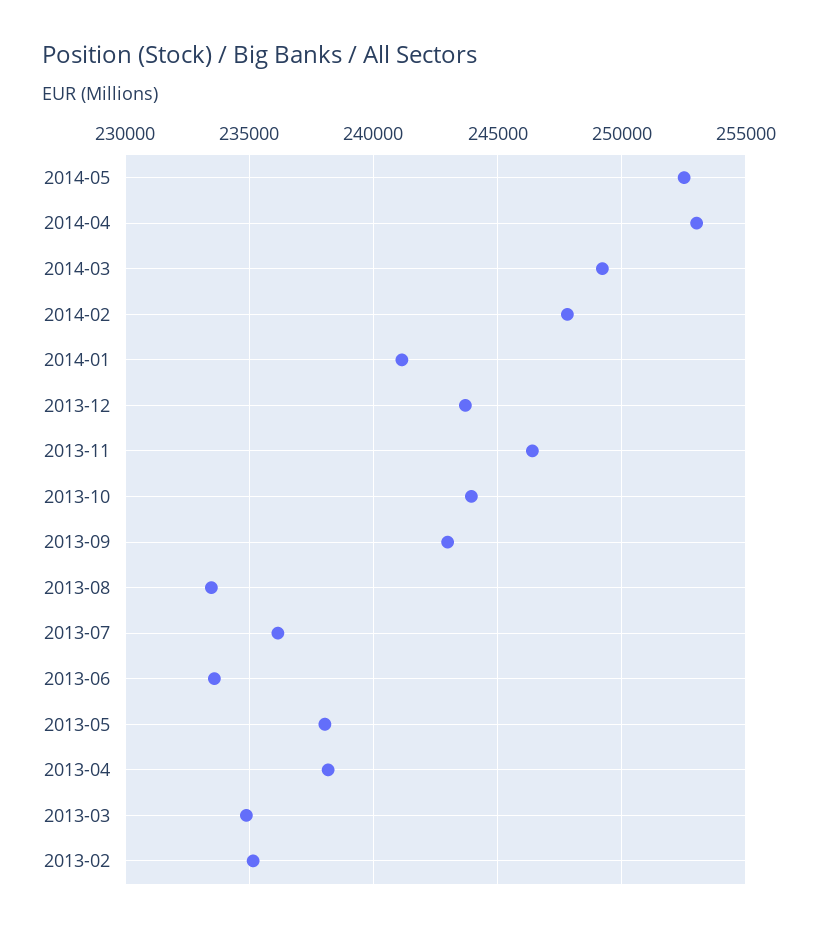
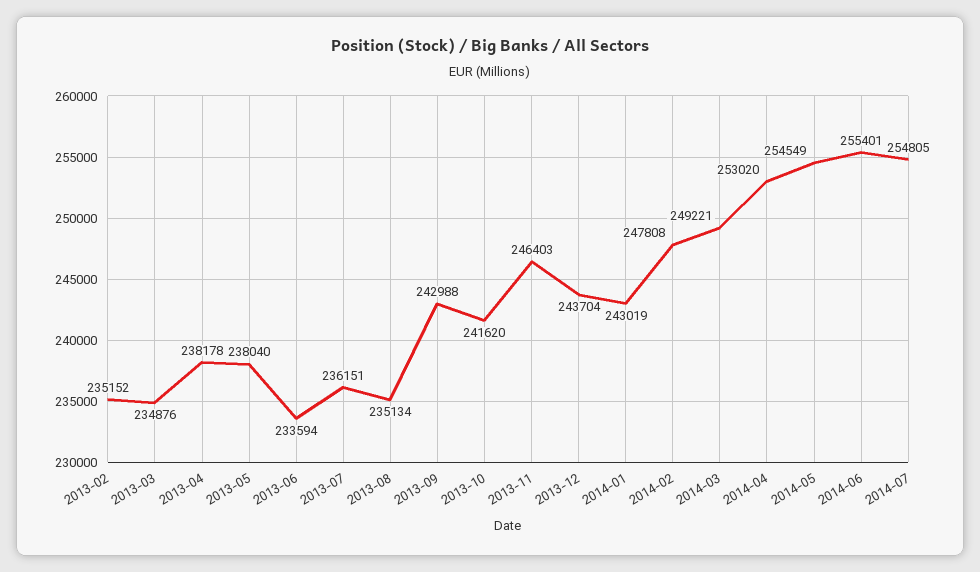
2014-05: 252500 -> 254549
2014-01: 241000 -> 243019
2013-10: 244000 -> 241620
2013-08: 233500 -> 235134
2014-06: none -> 255401
2014-07: none -> 254805

